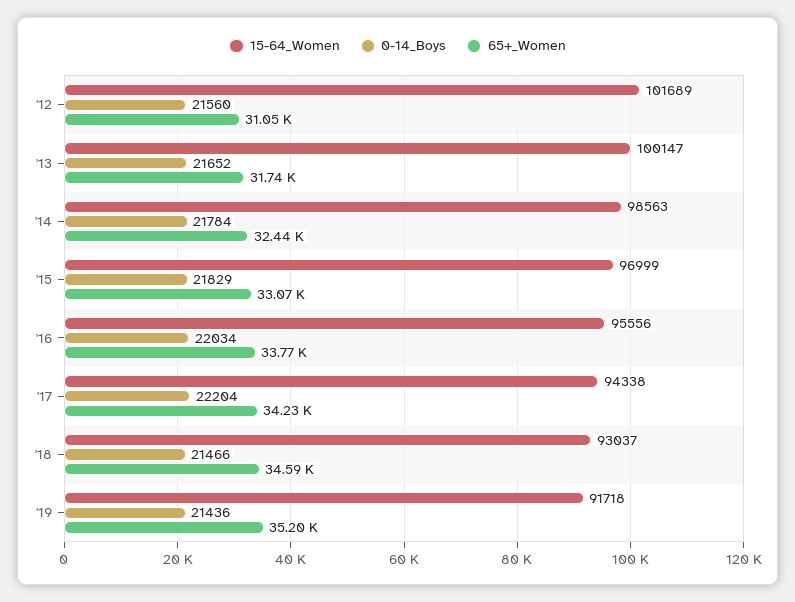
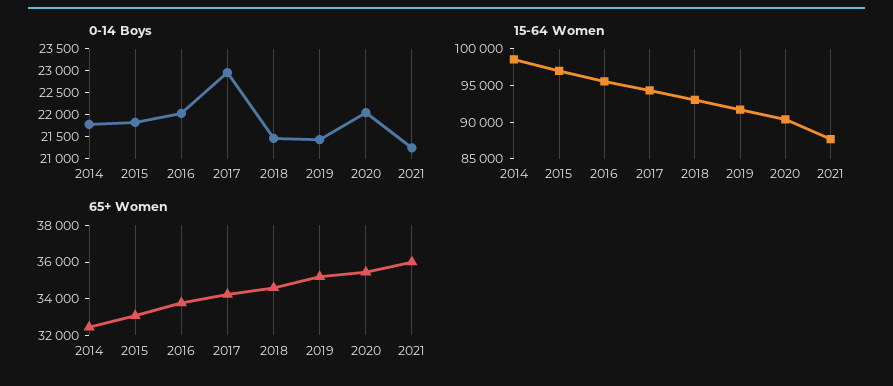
15-64_Women, '12: 101689 -> none
0-14_Boys, '12: 21560 -> none
65+_Women, '12: 31050 -> none
15-64_Women, '13: 100147 -> none
0-14_Boys, '13: 21652 -> none
65+_Women, '13: 31740 -> none
0-14_Boys, '17: 22204 -> 23000
0-14_Boys, 2020: none -> 22000
0-14_Boys, 2021: none -> 21250
15-64_Women, 2020: none -> 90000
15-64_Women, 2021: none -> 87500
65+_Women, 2020: none -> 35500
65+_Women, 2021: none -> 36000

